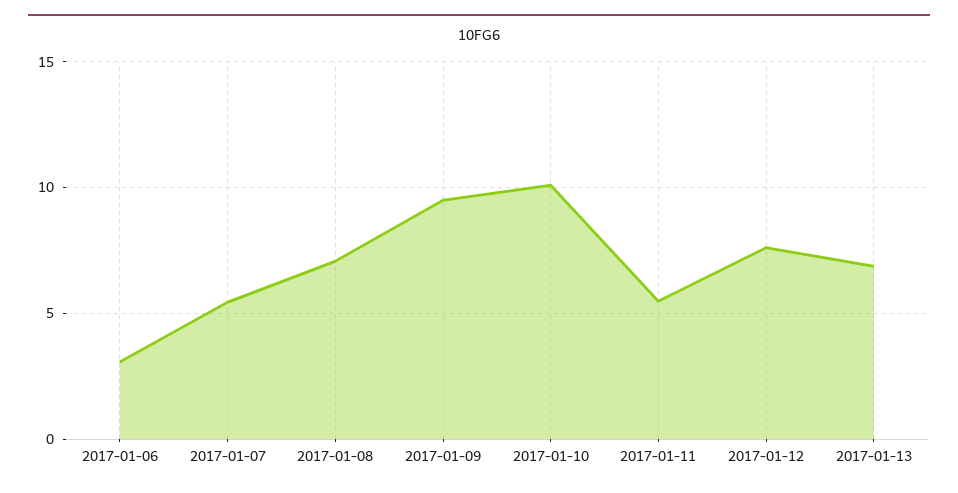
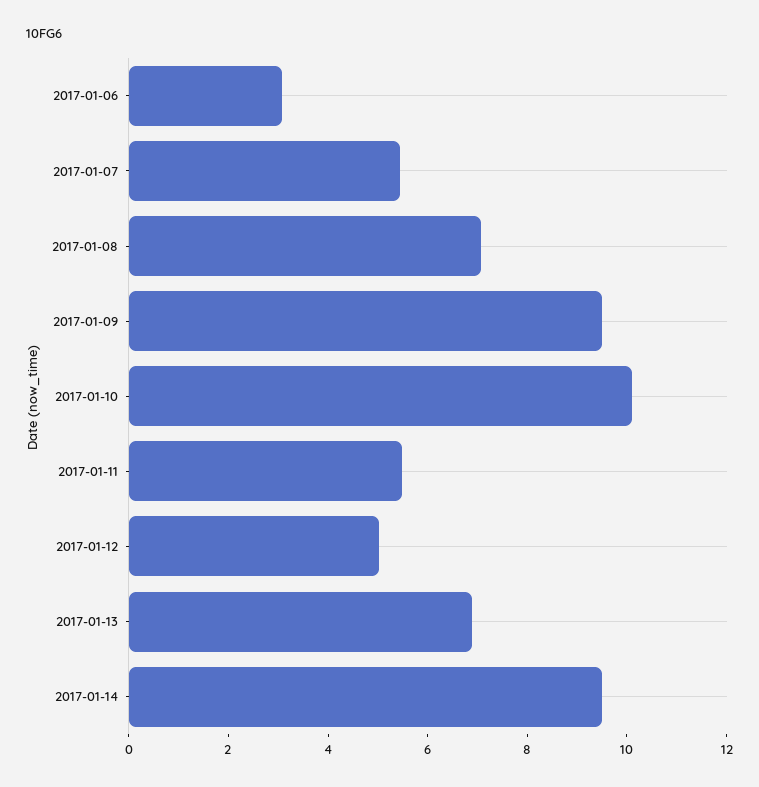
2017-01-12: 7.5 -> 5
2017-01-14: none -> 9.5

